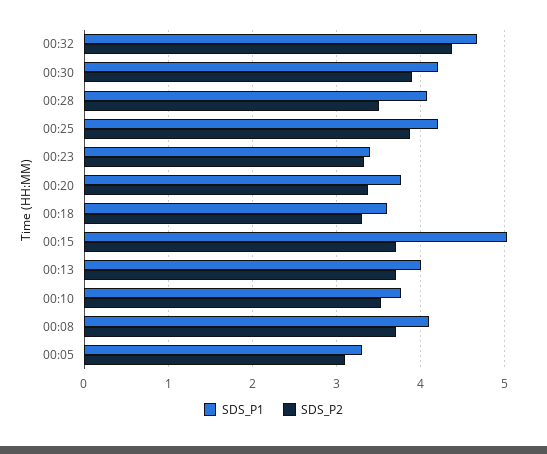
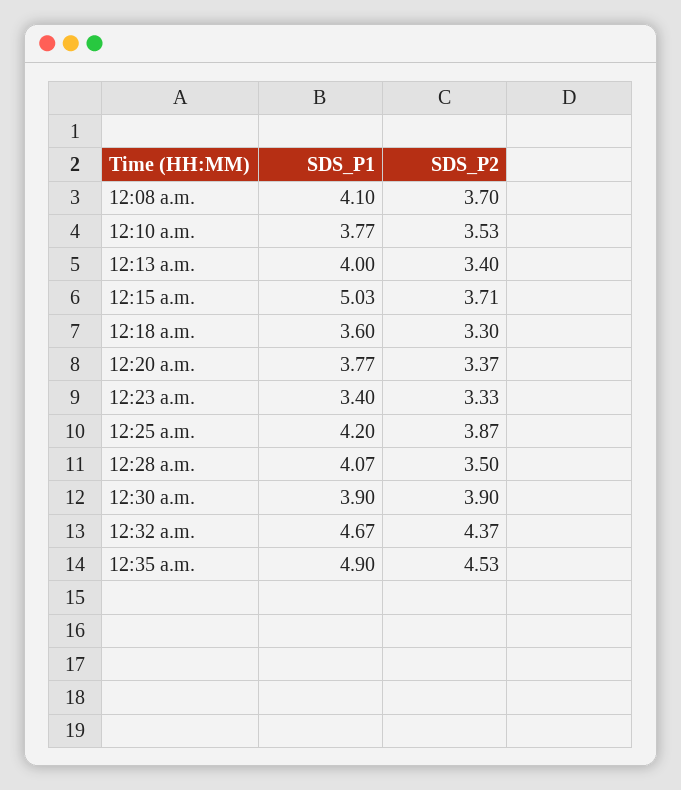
SDS_P1, 00:30: 4.2 -> 3.9
SDS_P2, 00:13: 3.7 -> 3.4
SDS_P1, 00:05: 3.3 -> none
SDS_P2, 00:05: 3.1 -> none
SDS_P1, 12:35 a.m.: none -> 4.9
SDS_P2, 12:35 a.m.: none -> 4.53

